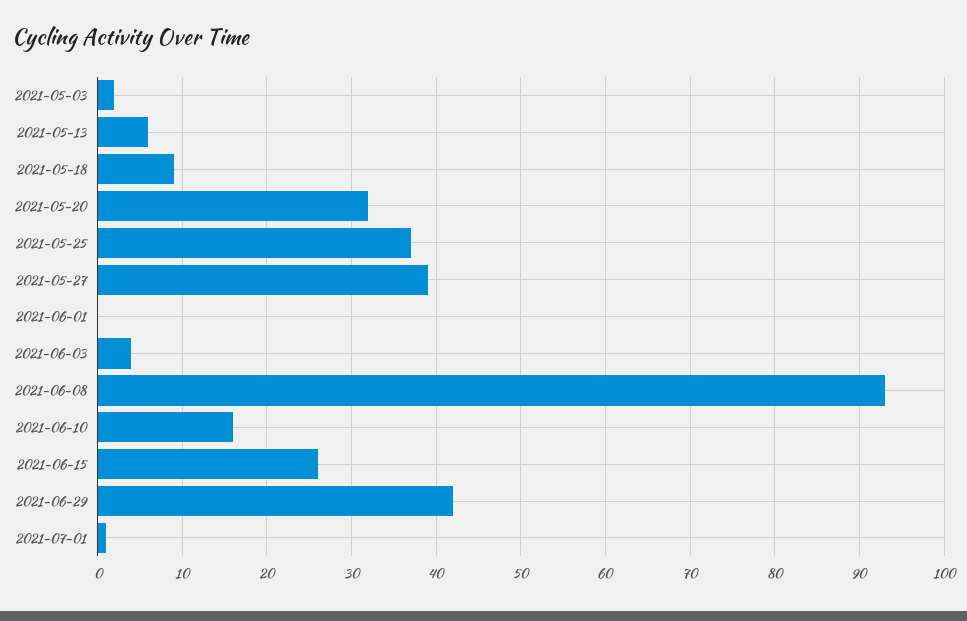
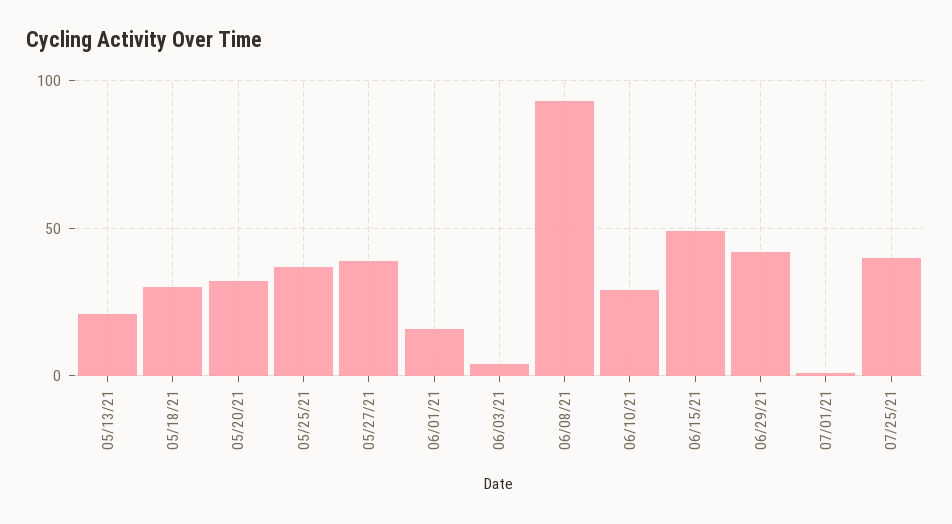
2021-05-03: 2 -> none
2021-05-13: 6 -> 20
2021-05-18: 9 -> 30
2021-06-01: 0 -> 15
2021-06-10: 16 -> 30
2021-06-15: 26 -> 50
07/25/21: none -> 40

